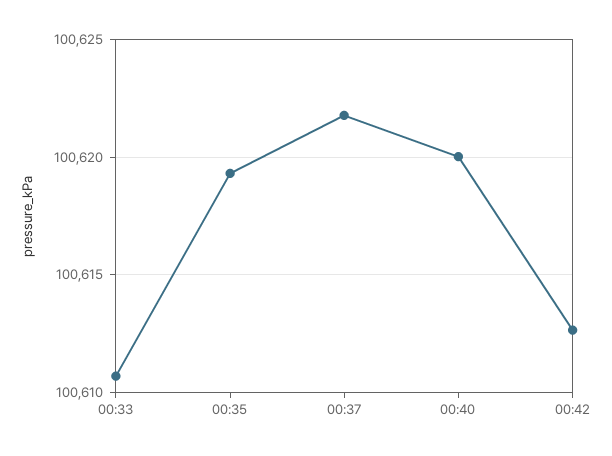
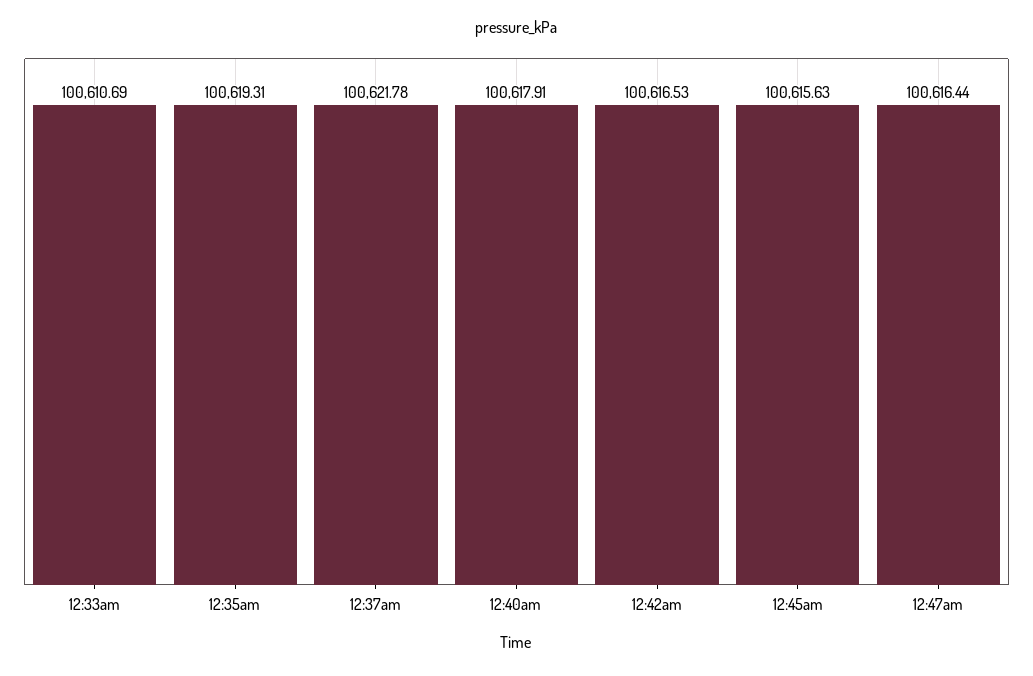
00:40: 100620 -> 100617.91
00:42: 100612.5 -> 100616.53
12:45am: none -> 100615.63
12:47am: none -> 100616.44

